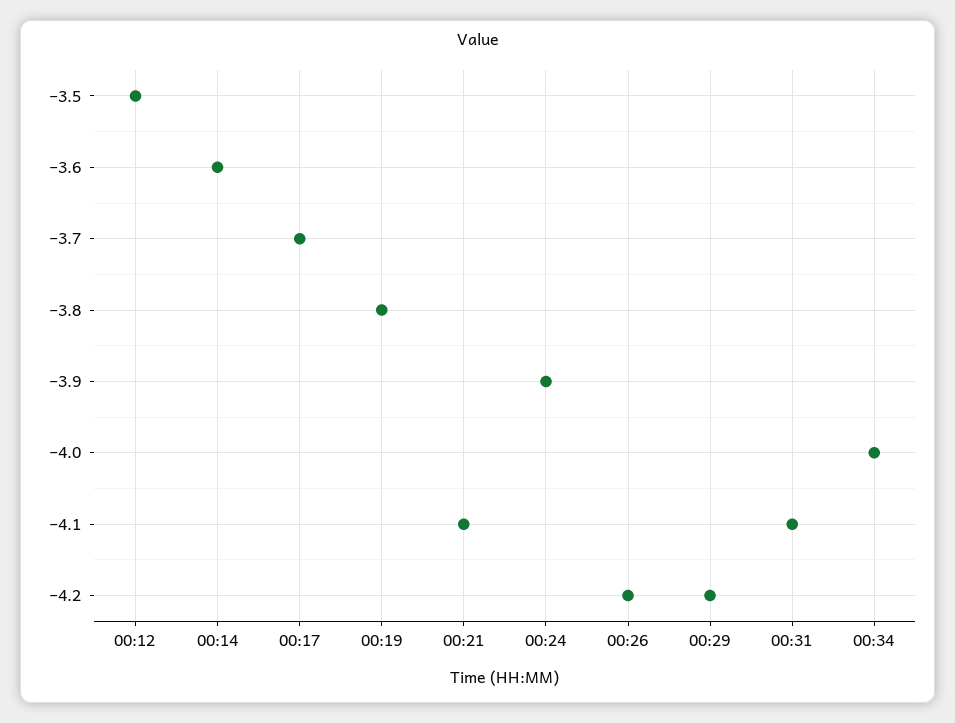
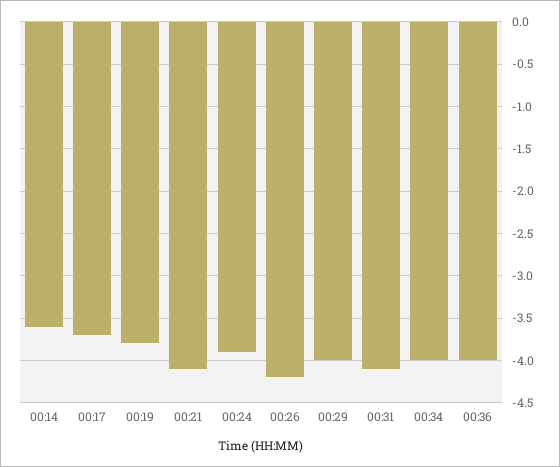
00:12: -3.5 -> none
00:29: -4.2 -> -4
00:36: none -> -4

